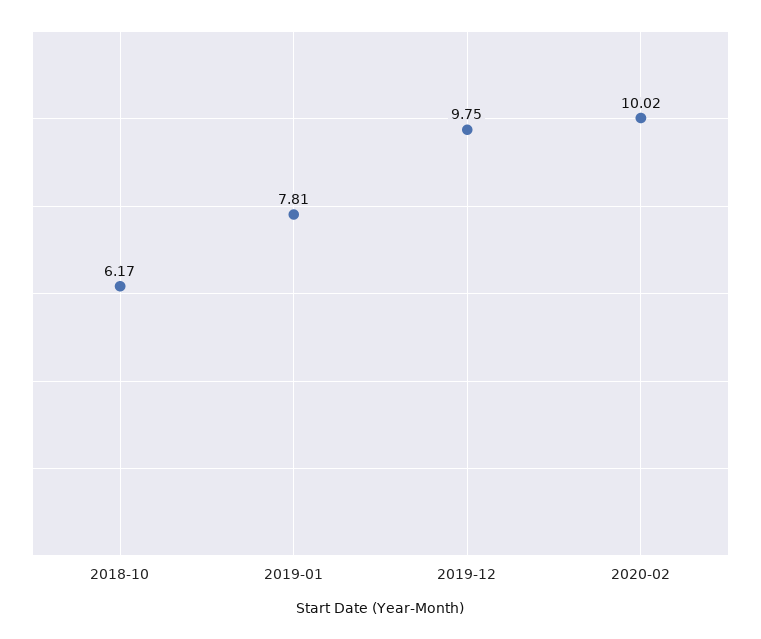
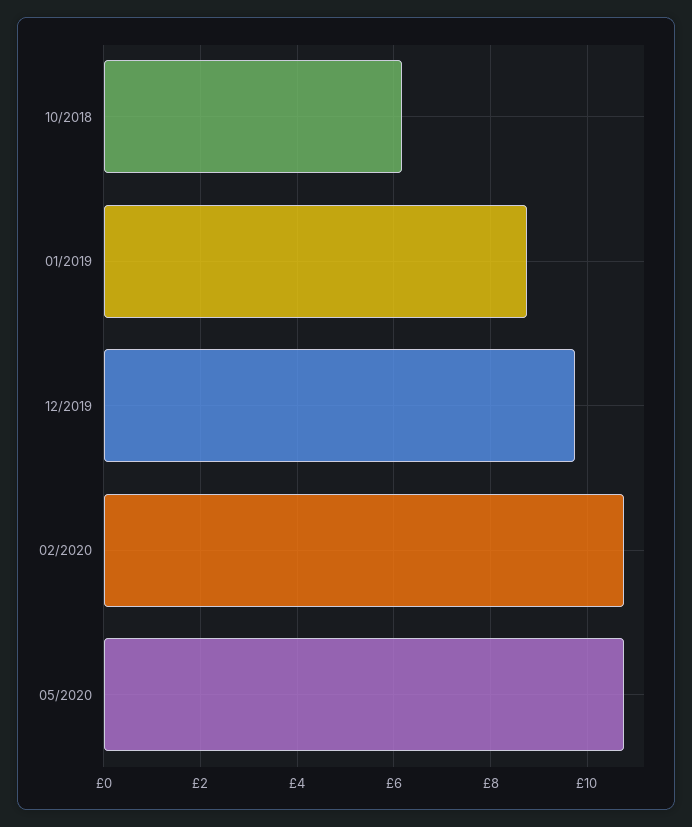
2019-01: 7.81 -> 8.8
2020-02: 10.02 -> 10.8
05/2020: none -> 10.8

